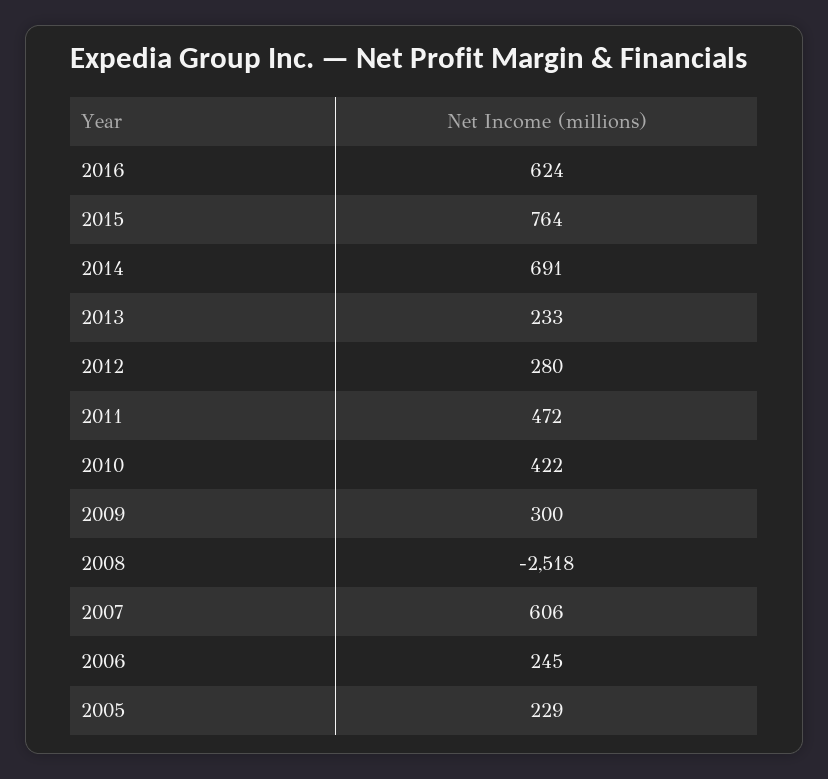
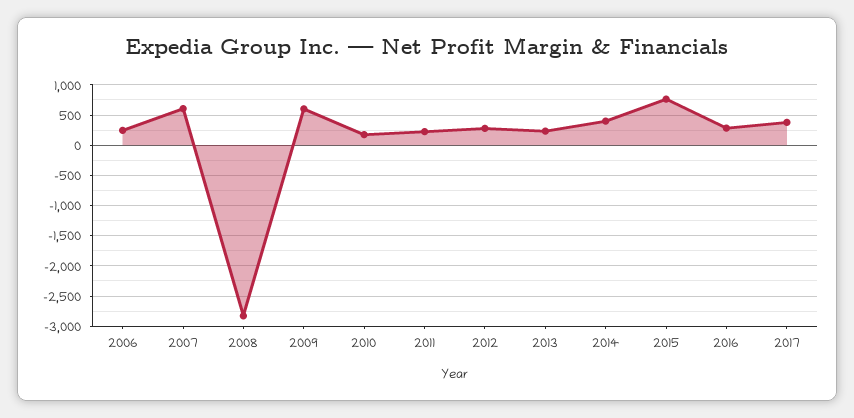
2016: 624 -> 300
2014: 691 -> 400
2011: 472 -> 200
2010: 422 -> 200
2009: 300 -> 600
2008: -2518 -> -2800
2005: 229 -> none
2017: none -> 400

